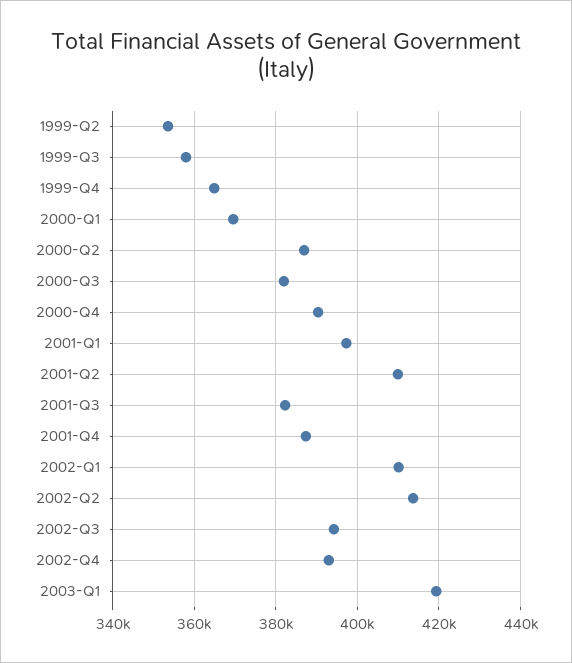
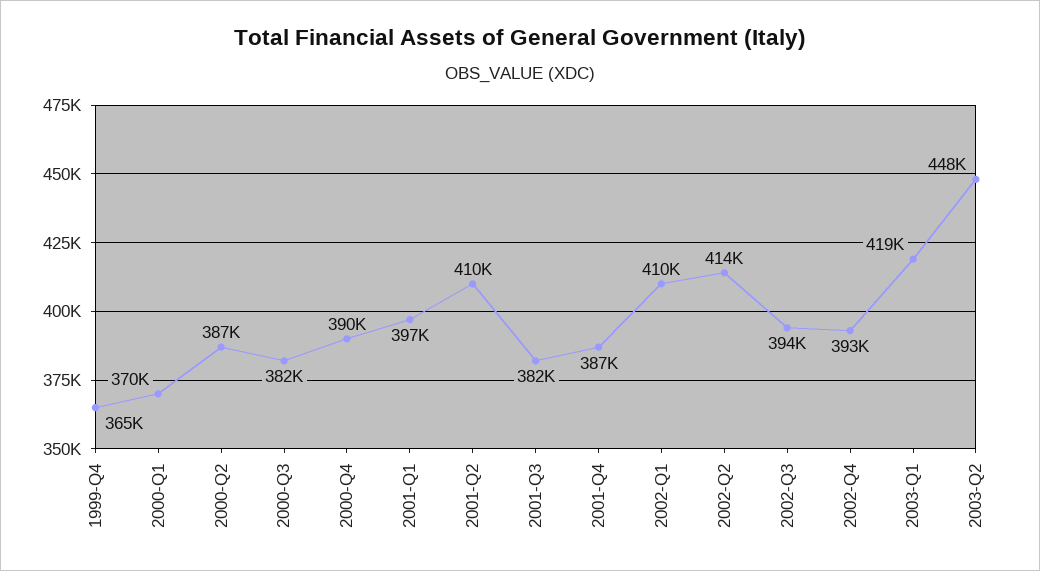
1999-Q2: 354000 -> none
1999-Q3: 358000 -> none
2003-Q2: none -> 448000

